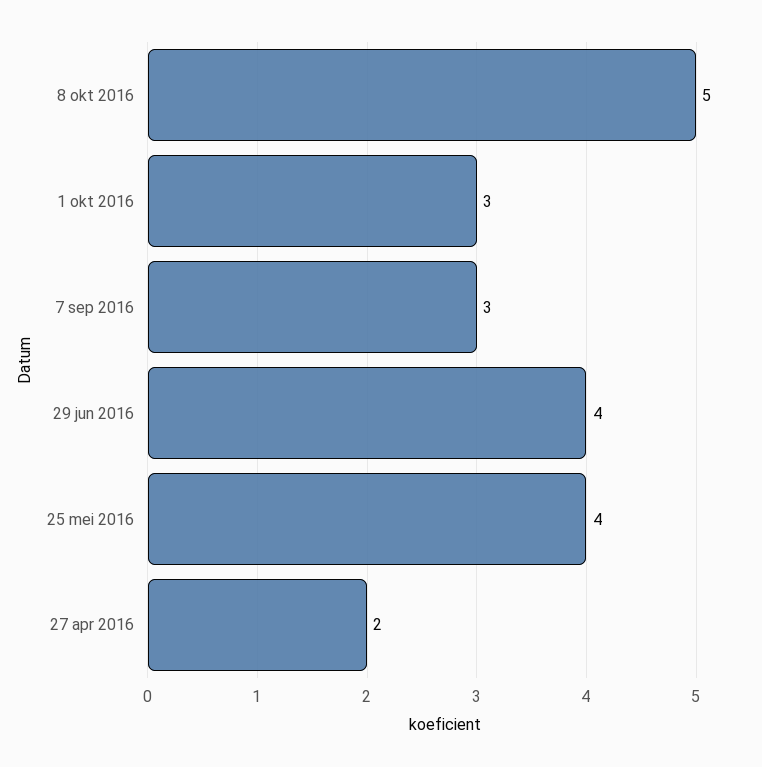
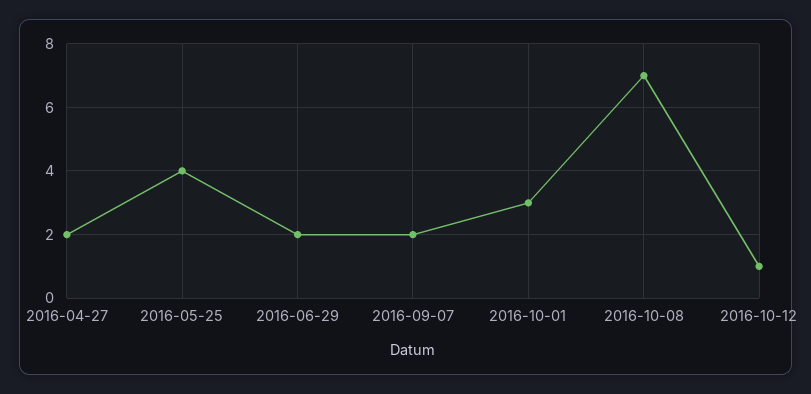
8 okt 2016: 5 -> 7
7 sep 2016: 3 -> 2
29 jun 2016: 4 -> 2
2016-10-12: none -> 1

